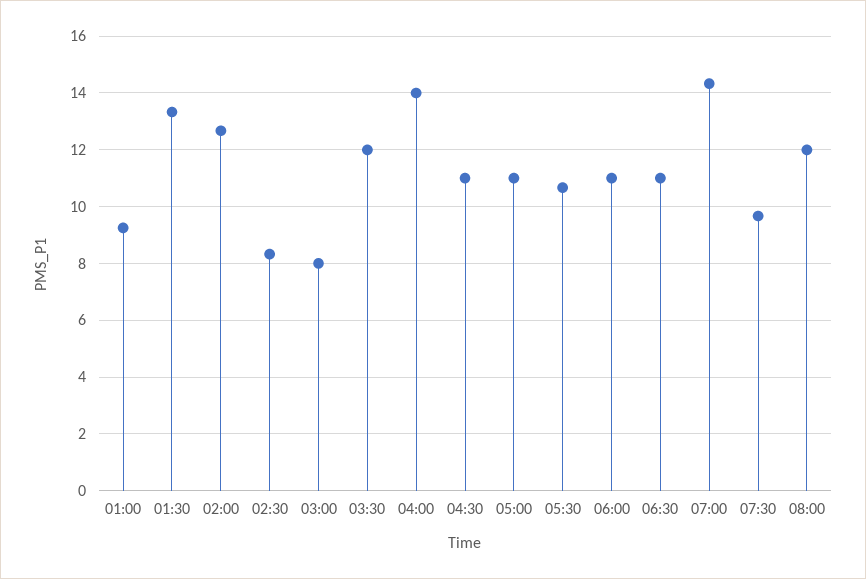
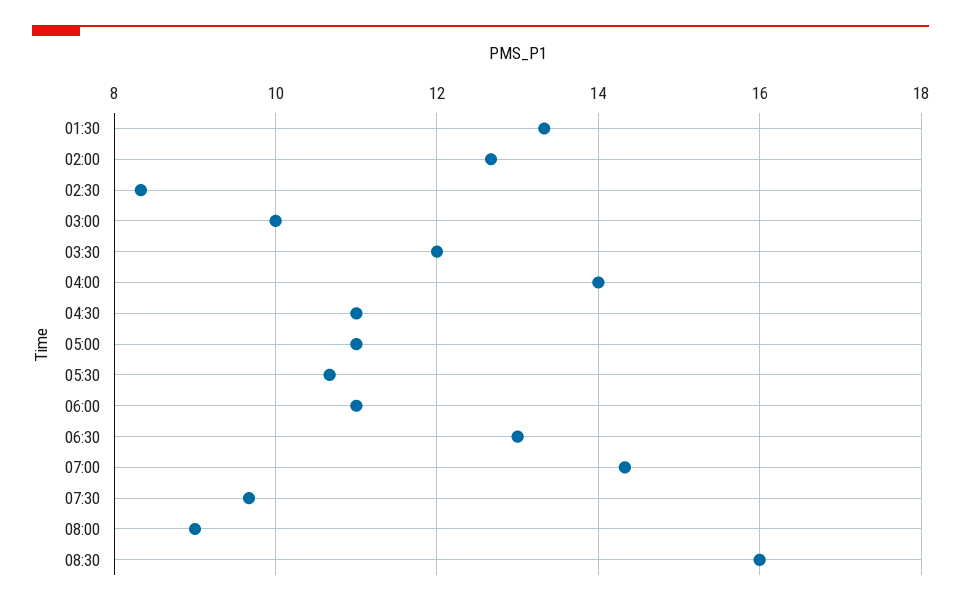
01:00: 9.25 -> none
03:00: 8 -> 10
06:30: 11 -> 13
08:00: 12 -> 9
08:30: none -> 16

